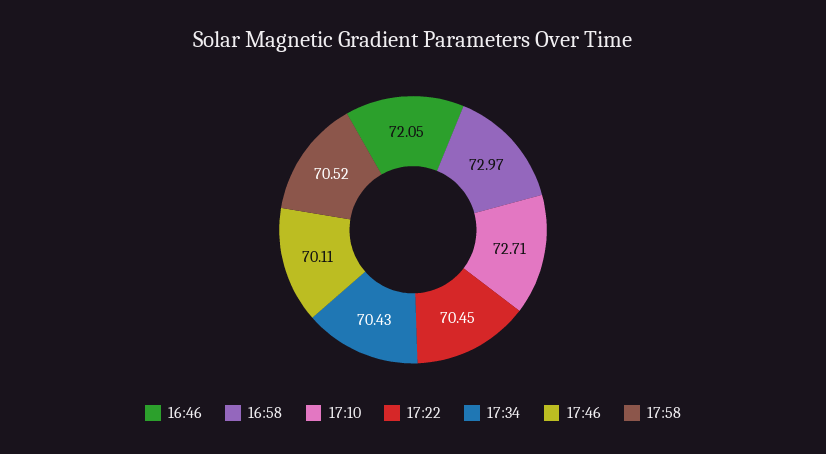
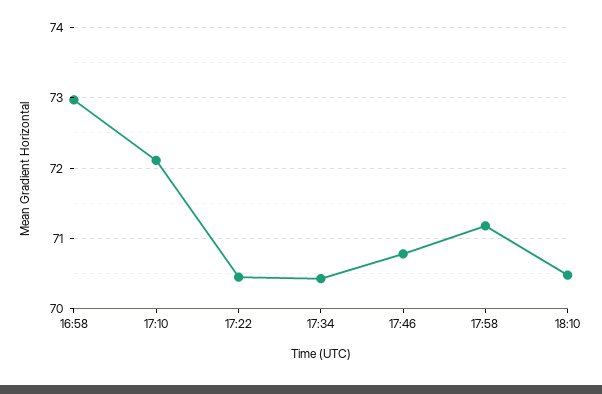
16:46: 72.05 -> none
17:10: 72.71 -> 72.1
17:46: 70.11 -> 70.8
17:58: 70.52 -> 71.2
18:10: none -> 70.5

